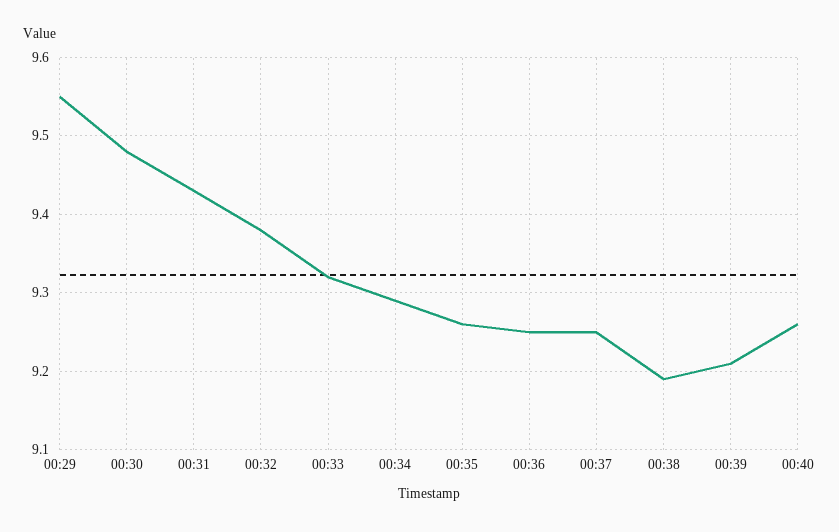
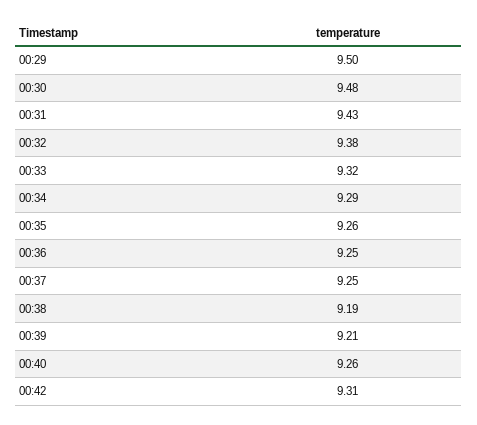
00:29: 9.55 -> 9.5
00:42: none -> 9.31

